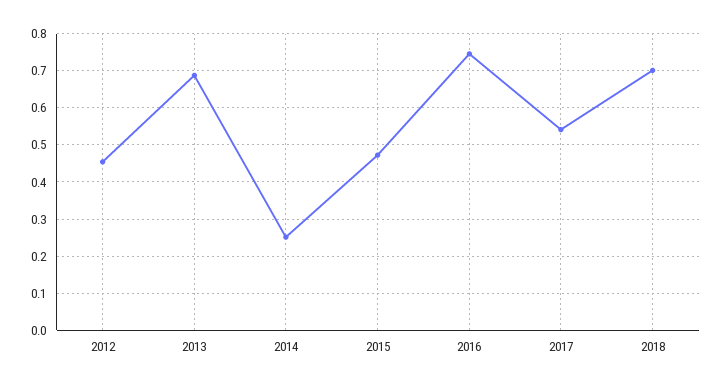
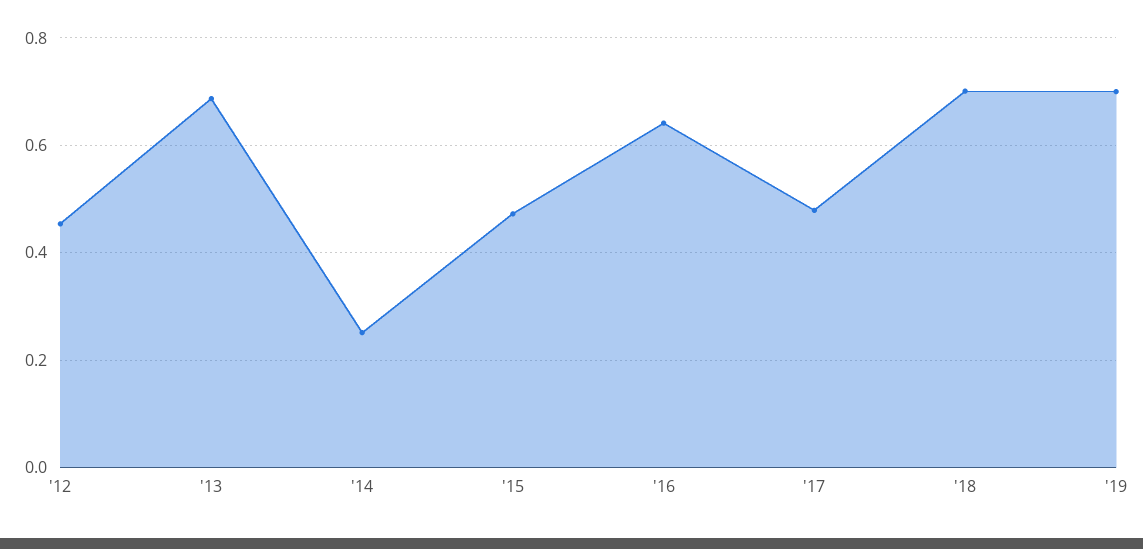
2016: 0.74 -> 0.64
2017: 0.54 -> 0.48
'19: none -> 0.7

